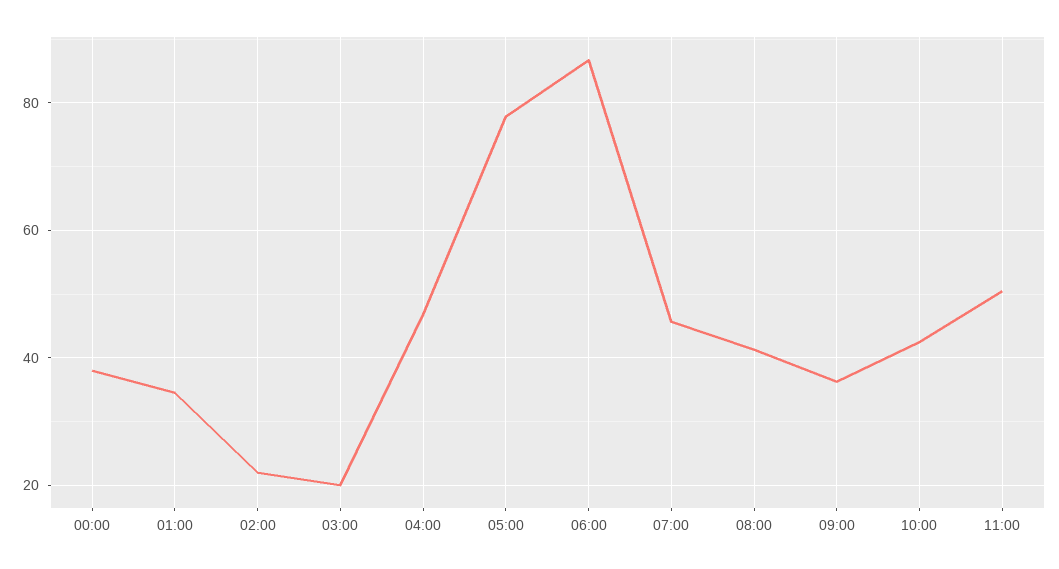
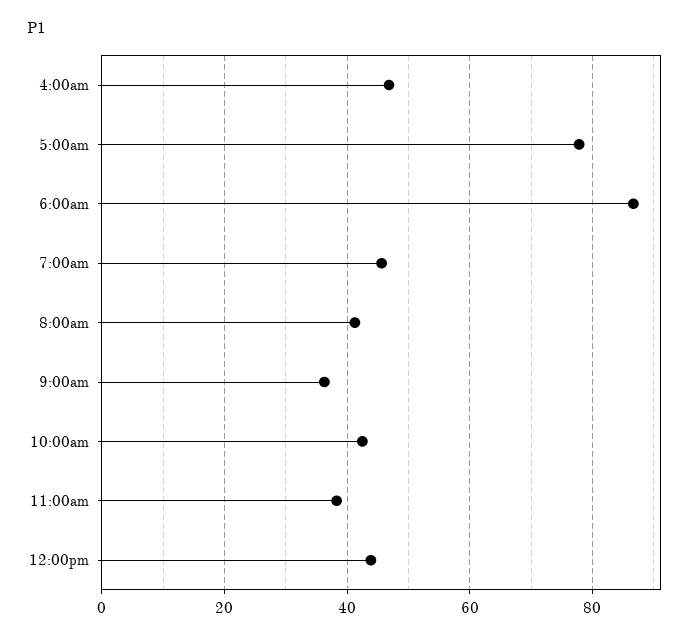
00:00: 38 -> none
01:00: 34 -> none
02:00: 22 -> none
03:00: 20 -> none
11:00: 50 -> 38
12:00pm: none -> 44

